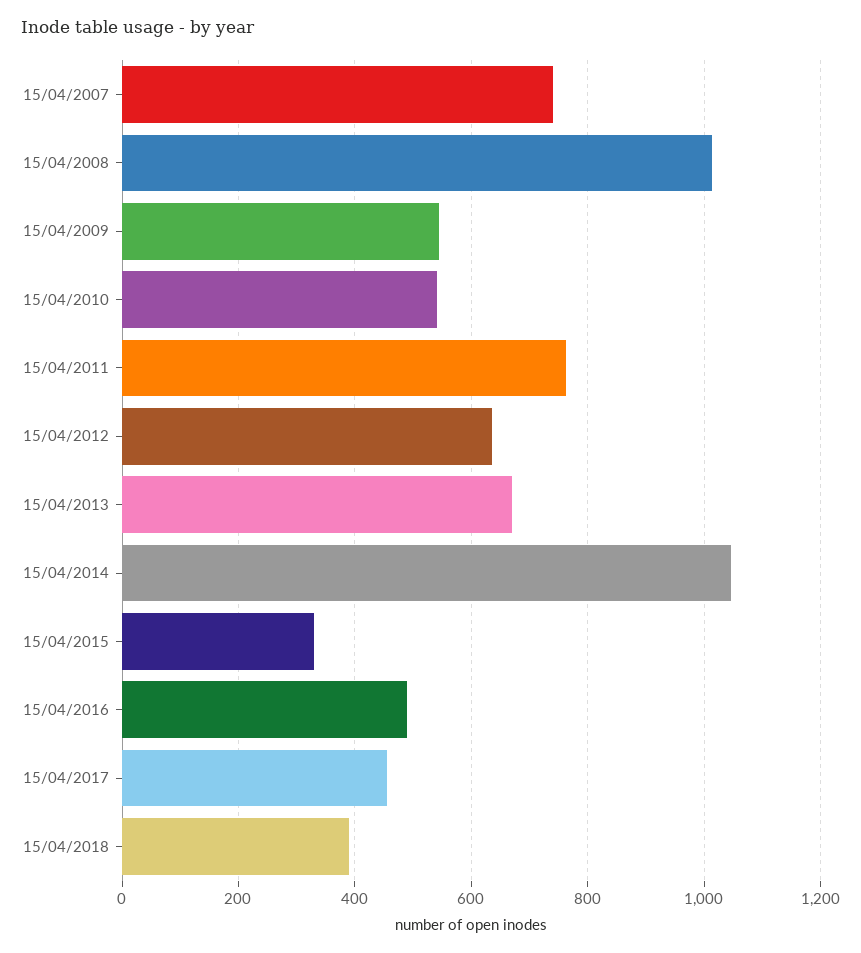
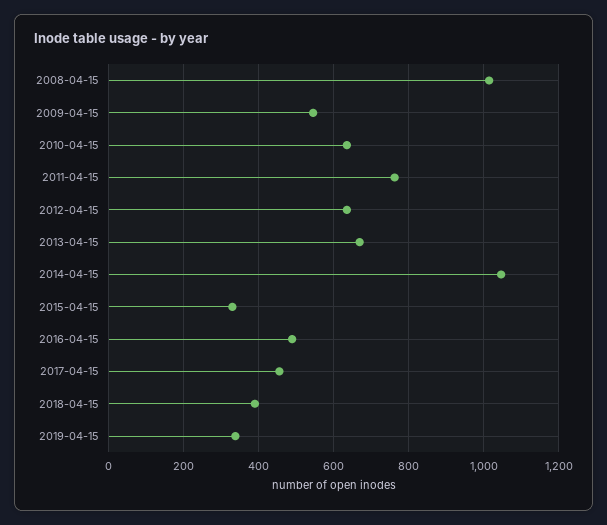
15/04/2007: 740 -> none
15/04/2010: 540 -> 640
2019-04-15: none -> 340

